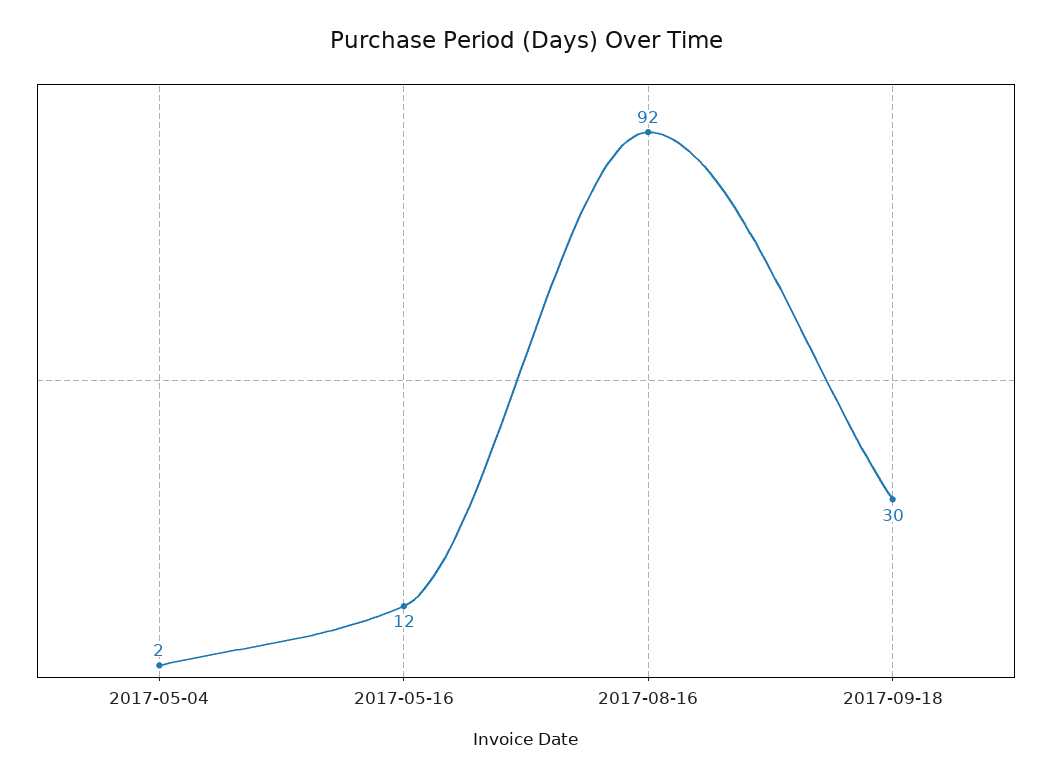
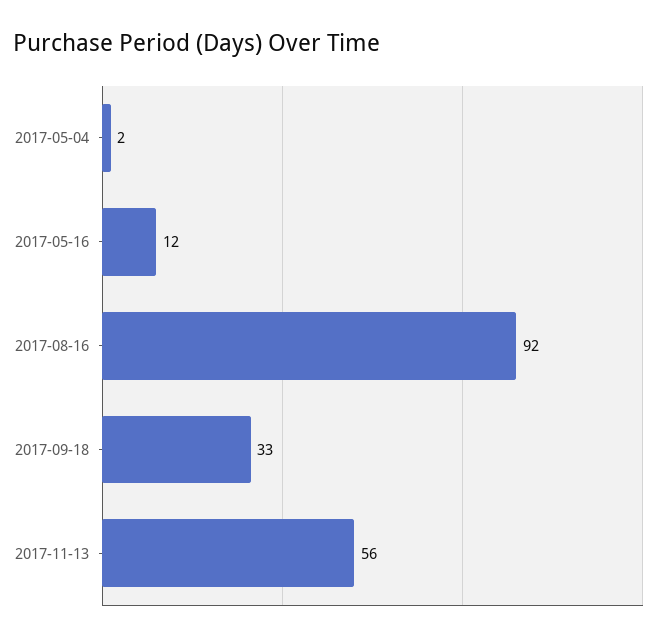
2017-09-18: 30 -> 33
2017-11-13: none -> 56

